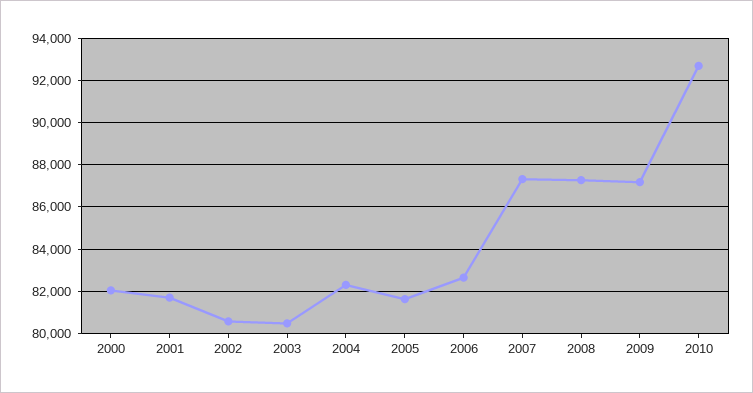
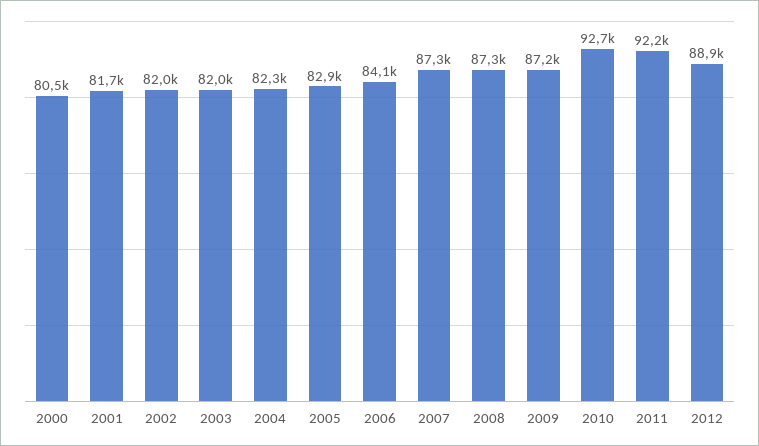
2000: 82000 -> 80500
2002: 80500 -> 82000
2003: 80500 -> 82000
2005: 81500 -> 82900
2006: 82500 -> 84100
2011: none -> 92200
2012: none -> 88900

